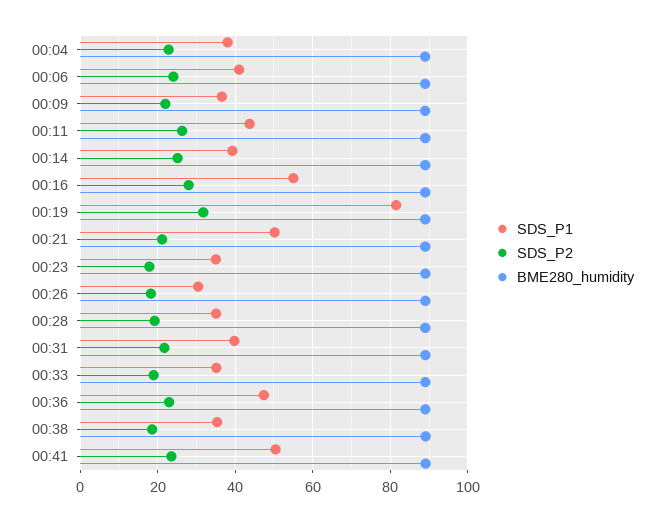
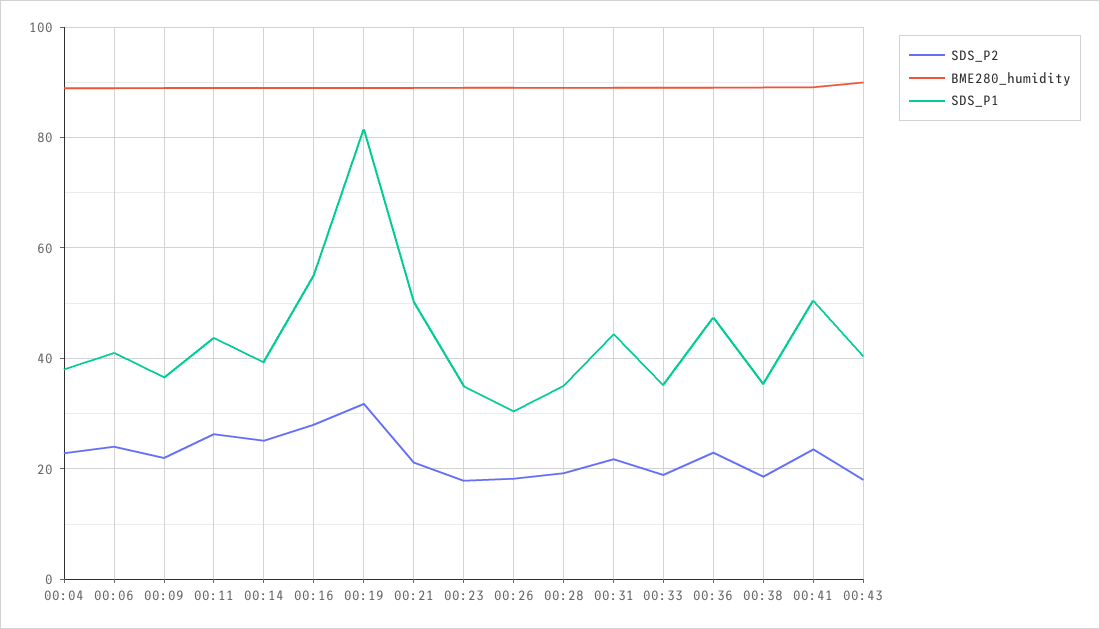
SDS_P1, 00:31: 40 -> 44
SDS_P2, 00:43: none -> 18
BME280_humidity, 00:43: none -> 90
SDS_P1, 00:43: none -> 40

